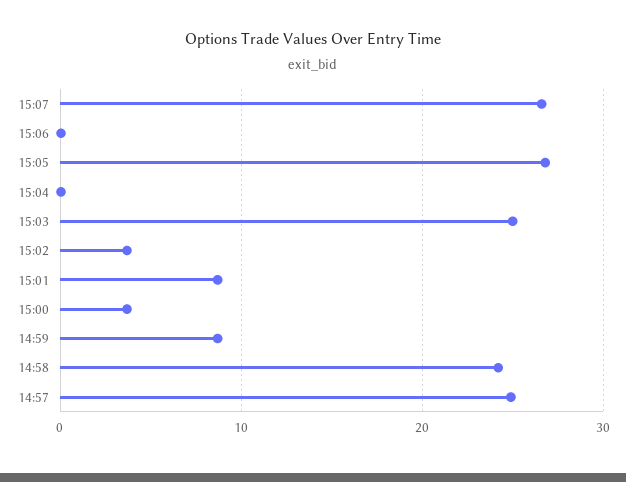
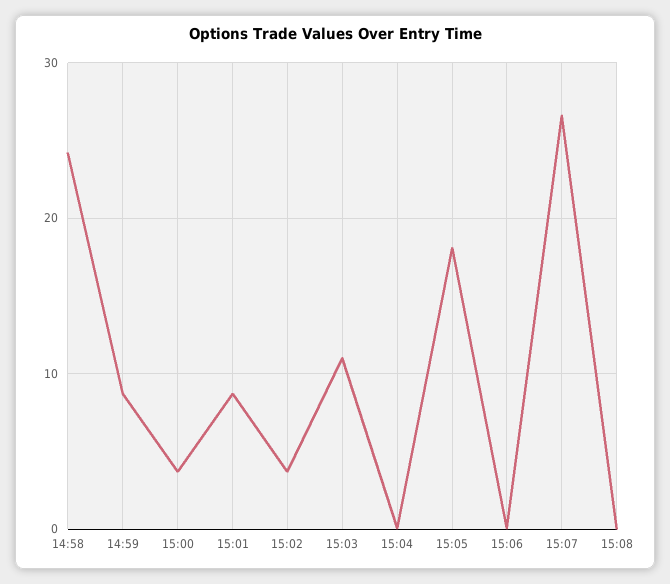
15:05: 27 -> 18
15:03: 25 -> 11
14:57: 25 -> none
15:08: none -> 0

